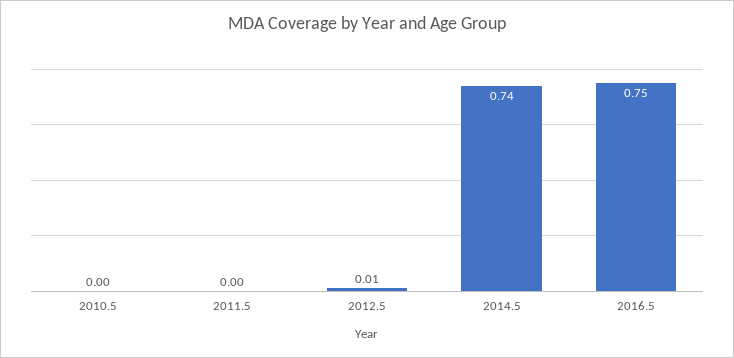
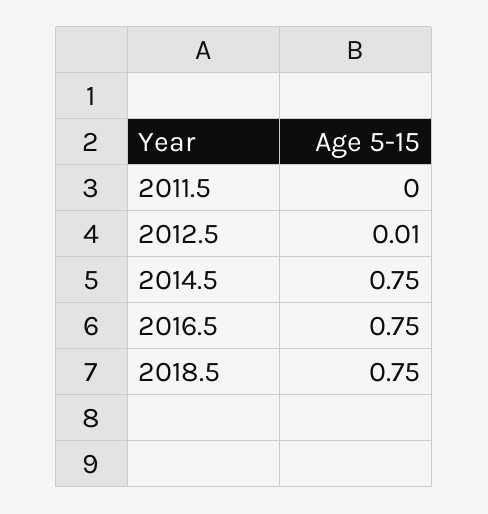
2010.5: 0 -> none
2014.5: 0.74 -> 0.75
2018.5: none -> 0.75

